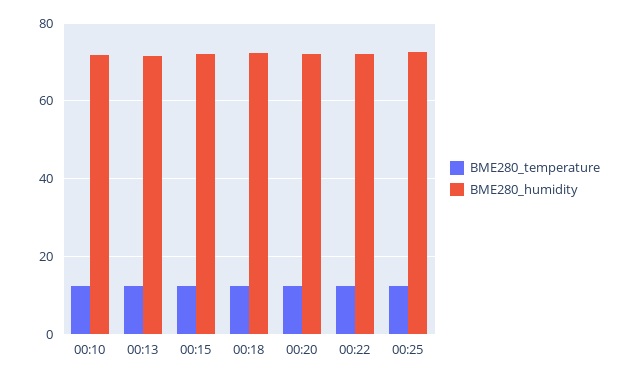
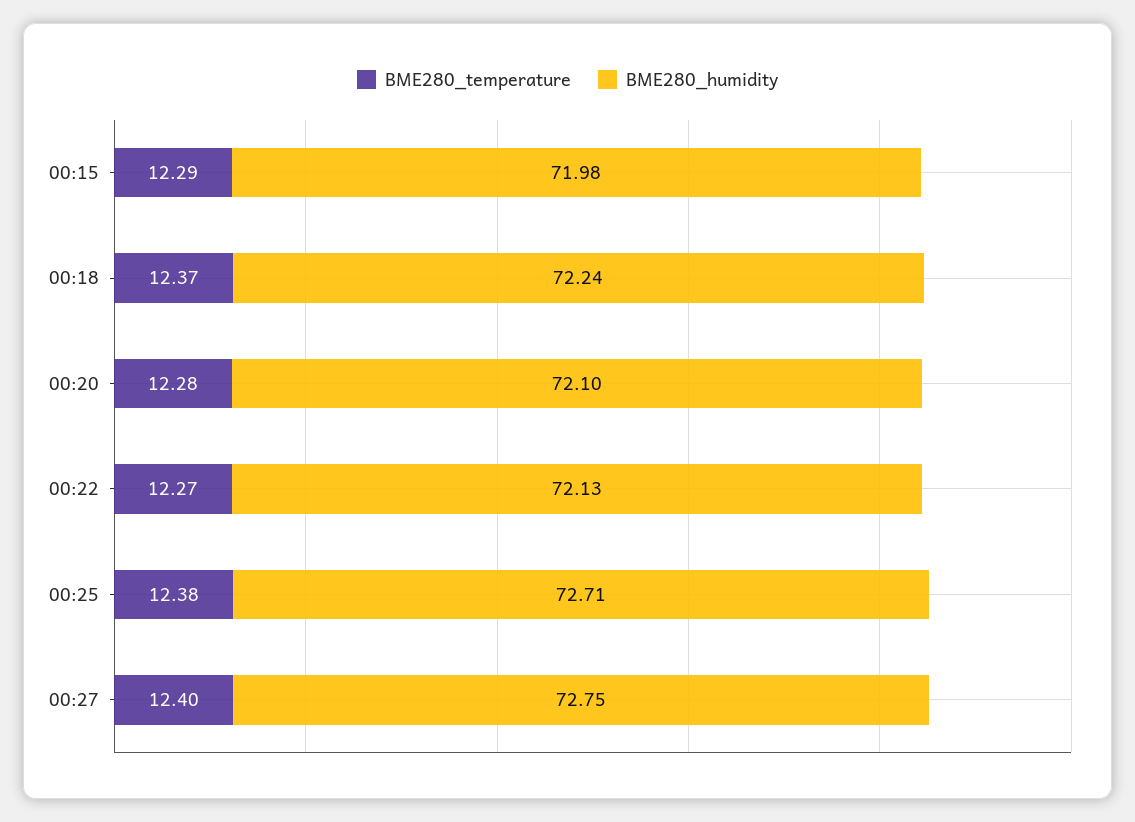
BME280_temperature, 00:10: 12 -> none
BME280_humidity, 00:10: 72 -> none
BME280_temperature, 00:13: 12 -> none
BME280_humidity, 00:13: 72 -> none
BME280_temperature, 00:27: none -> 12.4
BME280_humidity, 00:27: none -> 72.75

